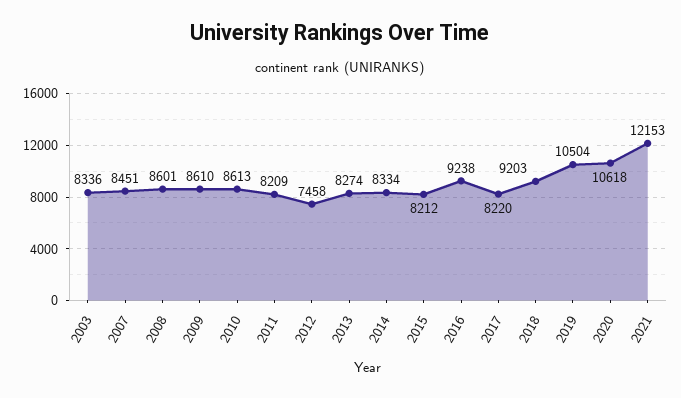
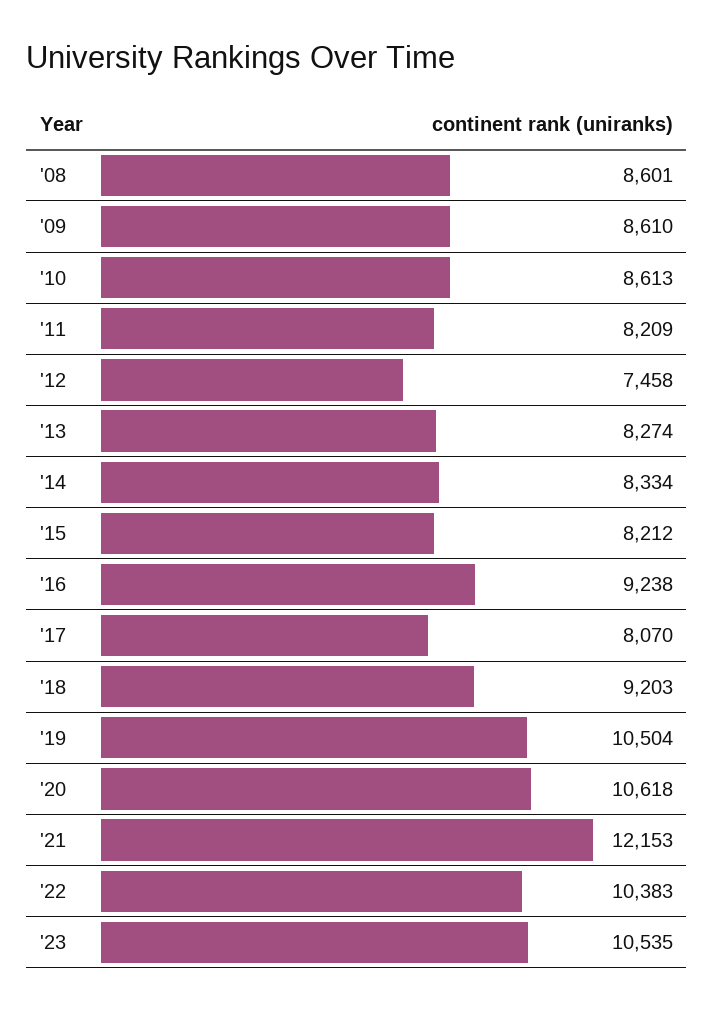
2003: 8336 -> none
2007: 8451 -> none
2017: 8220 -> 8070
'22: none -> 10383
'23: none -> 10535

